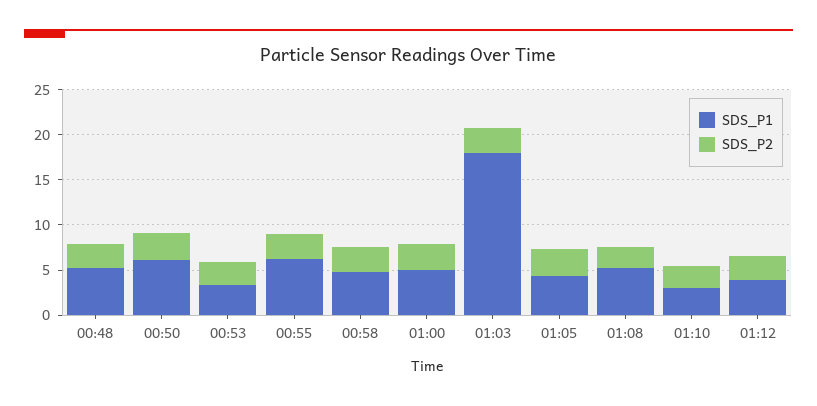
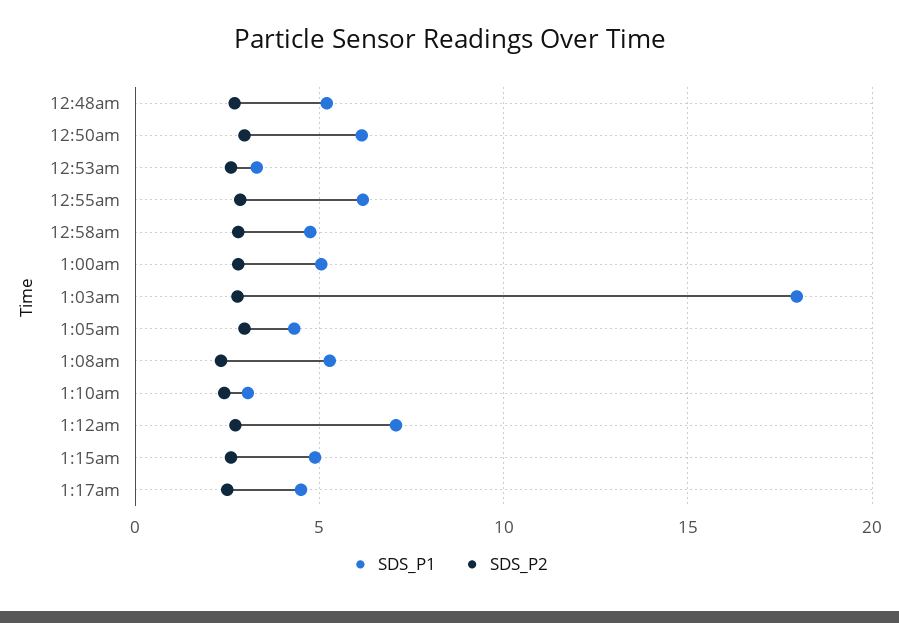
SDS_P1, 01:12: 4 -> 7
SDS_P1, 1:15am: none -> 5
SDS_P2, 1:15am: none -> 2.5
SDS_P1, 1:17am: none -> 4.5
SDS_P2, 1:17am: none -> 2.5

